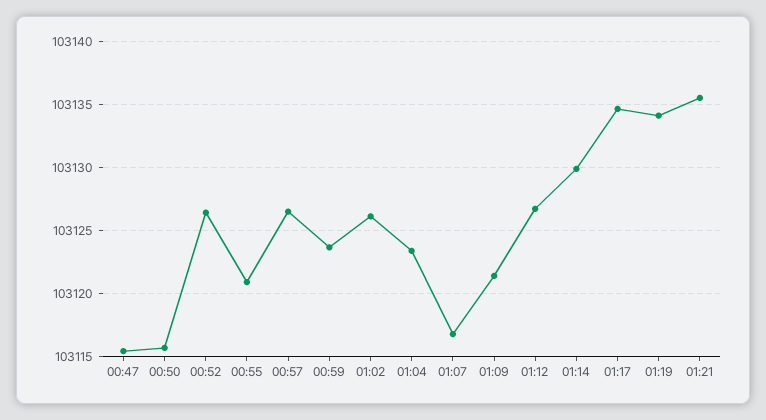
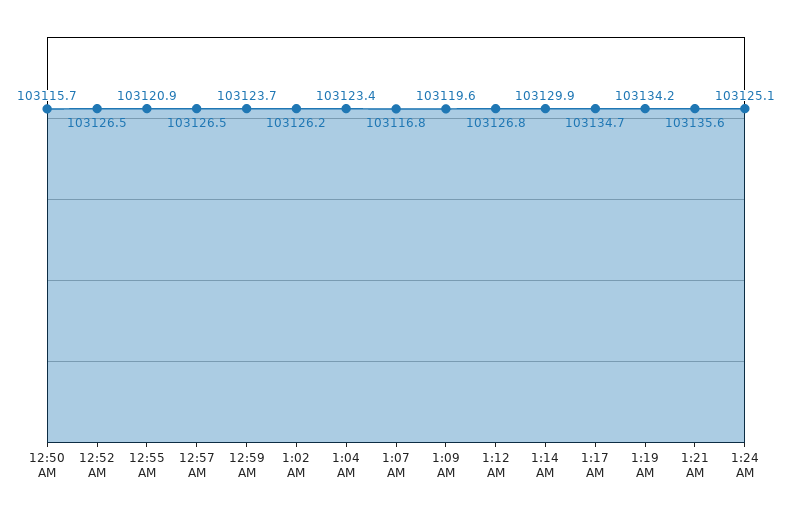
00:47: 103115.5 -> none
01:09: 103121.5 -> 103119.6
1:24 AM: none -> 103125.1

